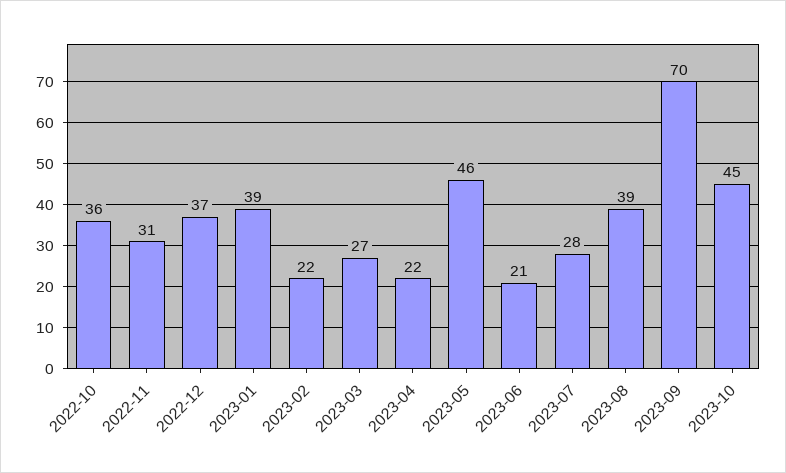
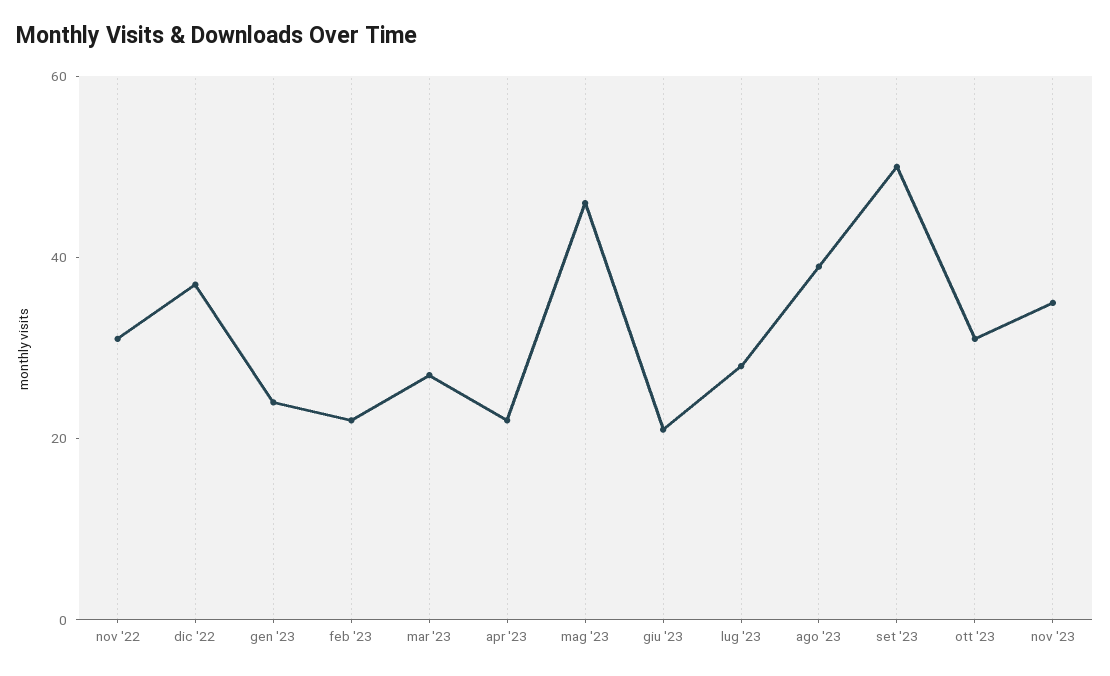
2022-10: 36 -> none
2023-01: 39 -> 25
2023-09: 70 -> 50
2023-10: 45 -> 30
nov '23: none -> 35

